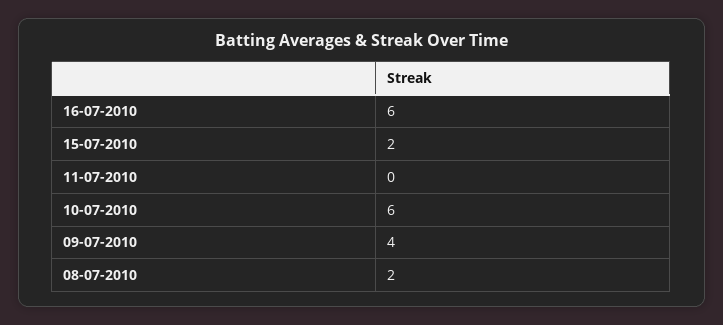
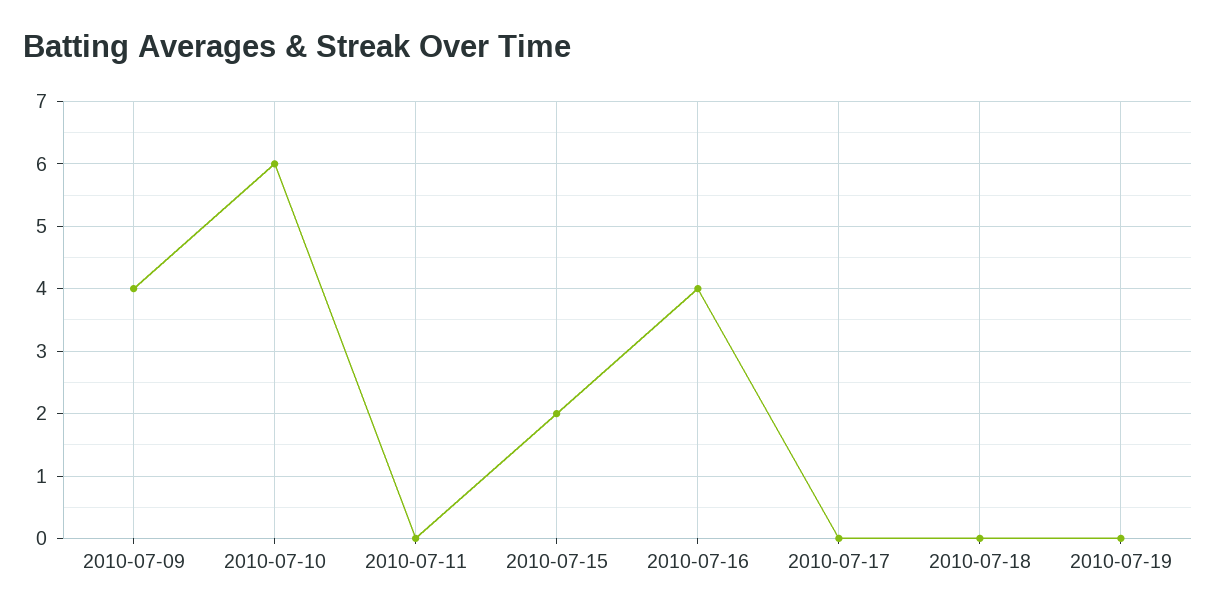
16-07-2010: 6 -> 4
08-07-2010: 2 -> none
2010-07-17: none -> 0
2010-07-18: none -> 0
2010-07-19: none -> 0

